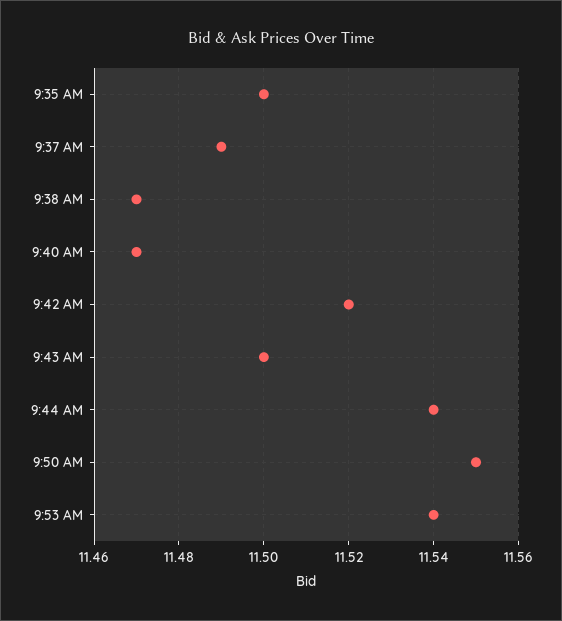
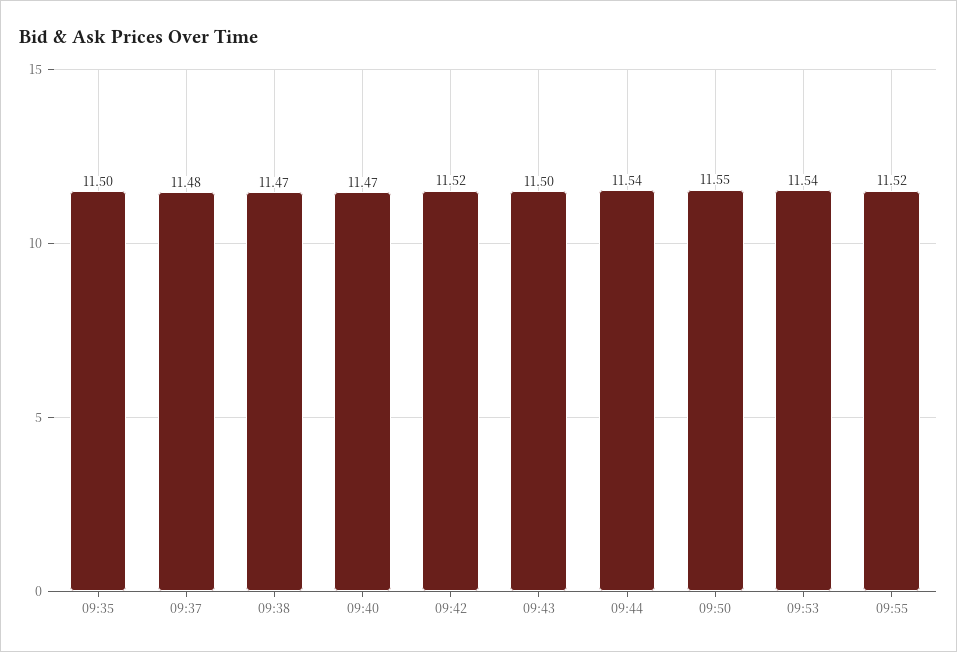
9:37 AM: 11.49 -> 11.48
09:55: none -> 11.52

